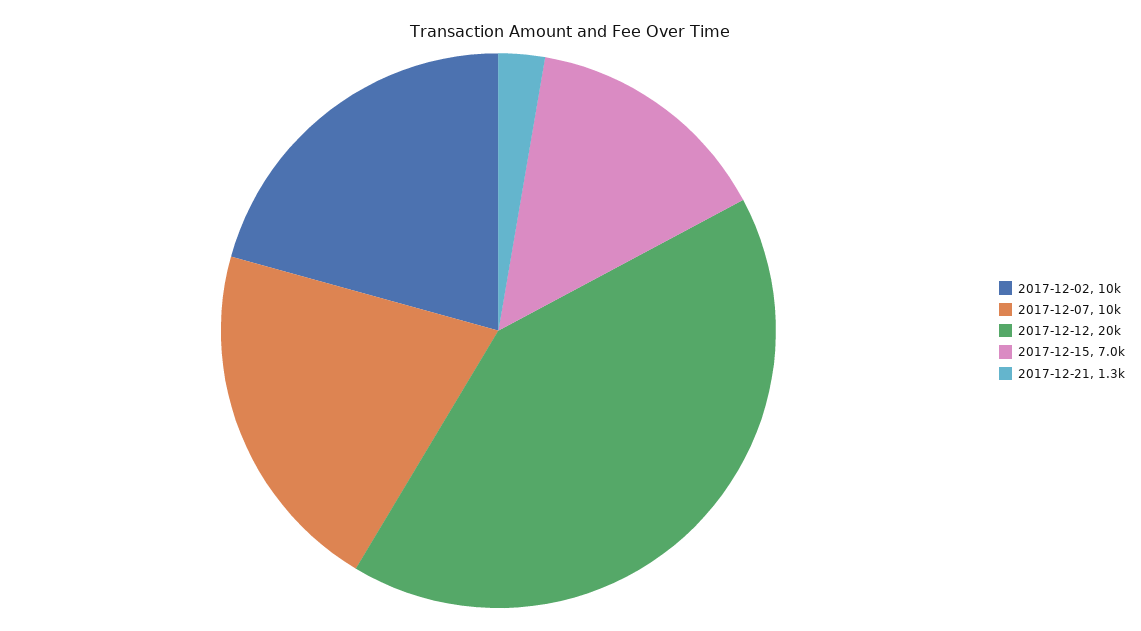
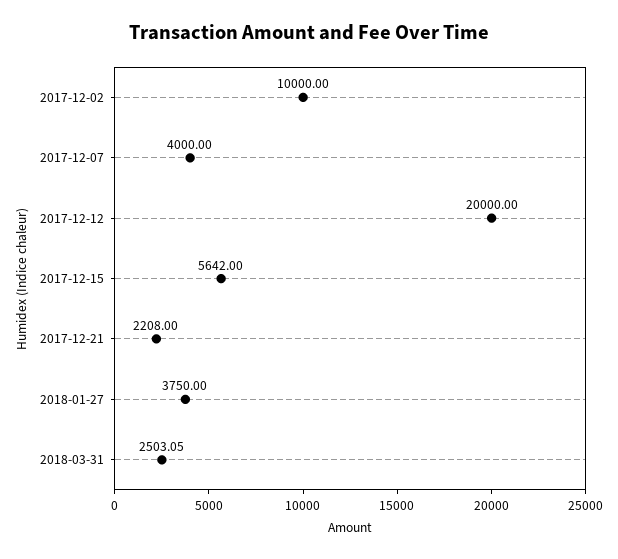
2017-12-07: 10000 -> 4000
2017-12-15: 7000 -> 5642
2017-12-21: 1300 -> 2208
2018-01-27: none -> 3750
2018-03-31: none -> 2503.05

